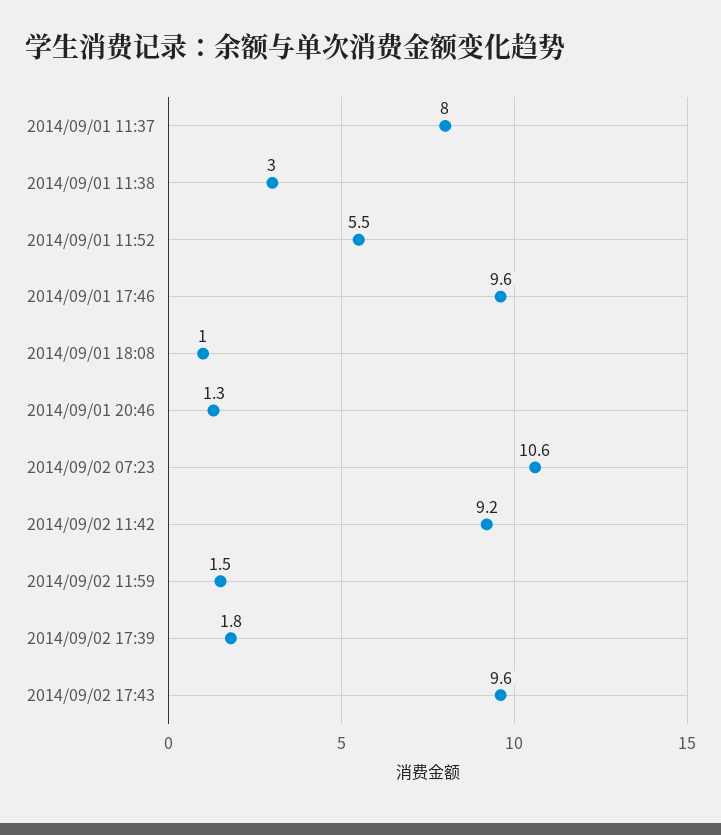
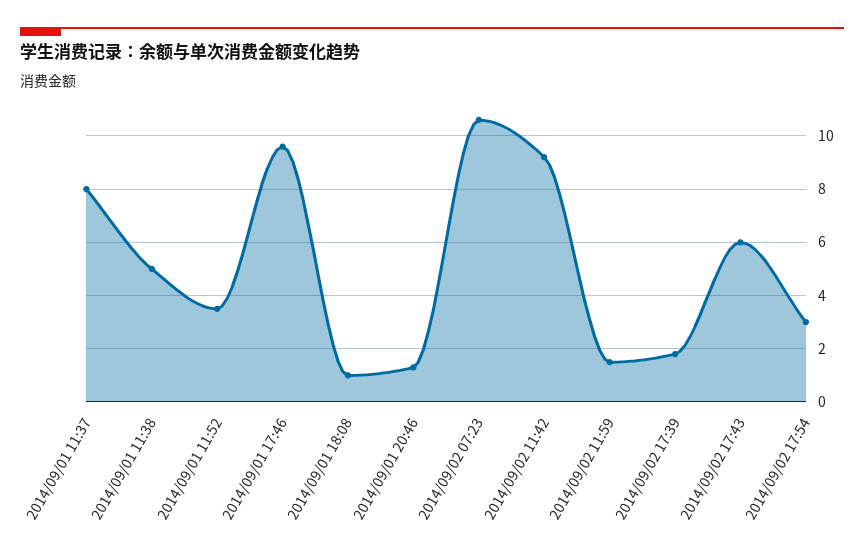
2014/09/01 11:38: 3 -> 5
2014/09/01 11:52: 5.5 -> 3.5
2014/09/02 17:43: 9.6 -> 6
2014/09/02 17:54: none -> 3

